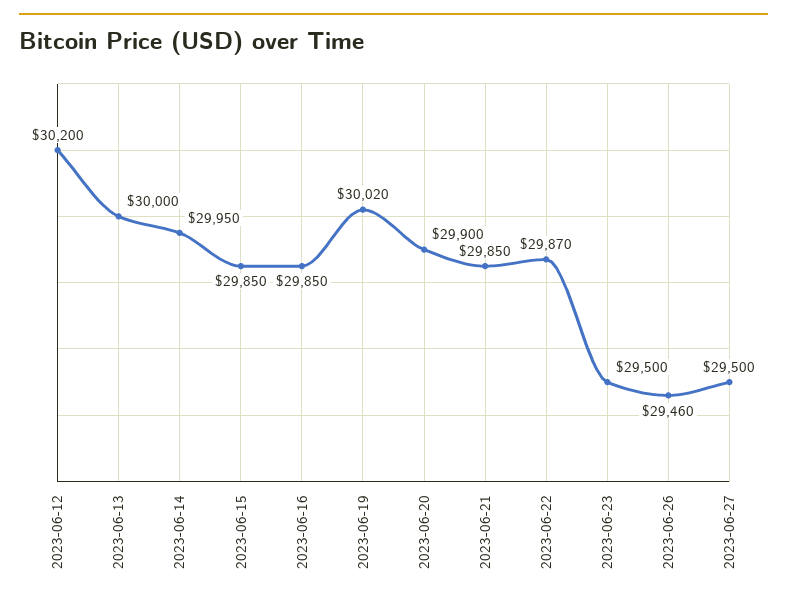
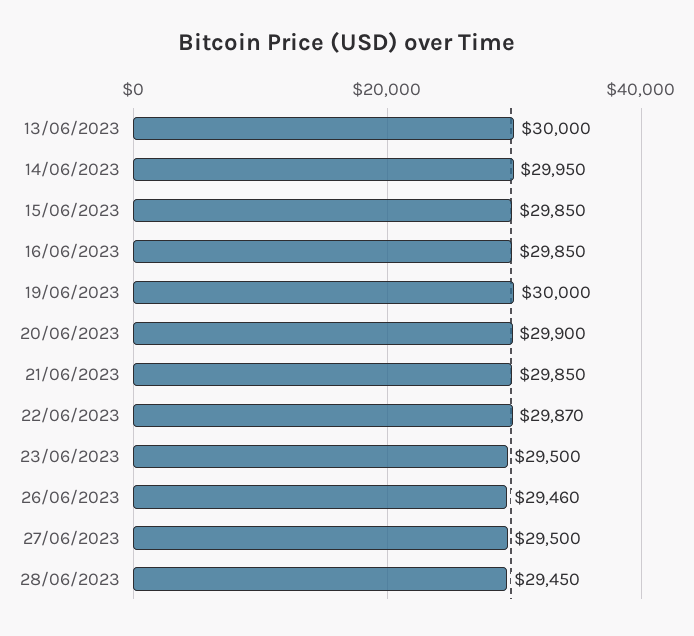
2023-06-12: 30200 -> none
2023-06-19: 30020 -> 30000
28/06/2023: none -> 29450

